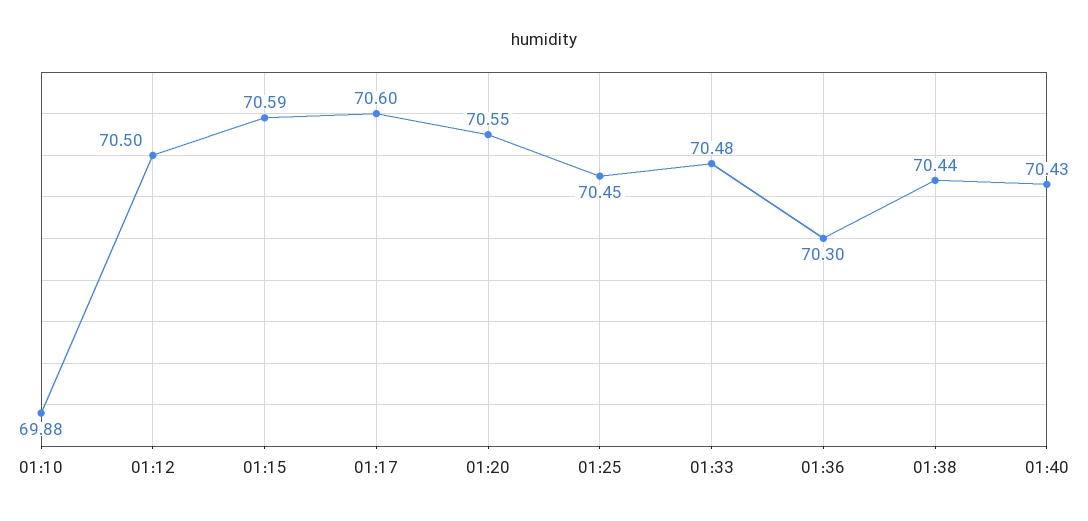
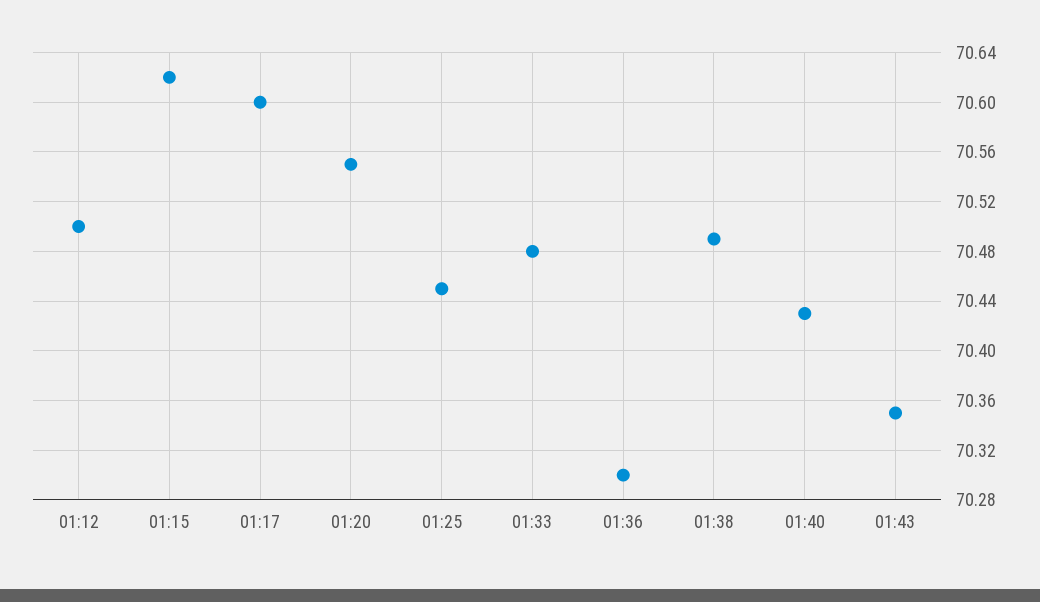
01:10: 69.88 -> none
01:15: 70.59 -> 70.62
01:38: 70.44 -> 70.49
01:43: none -> 70.35

